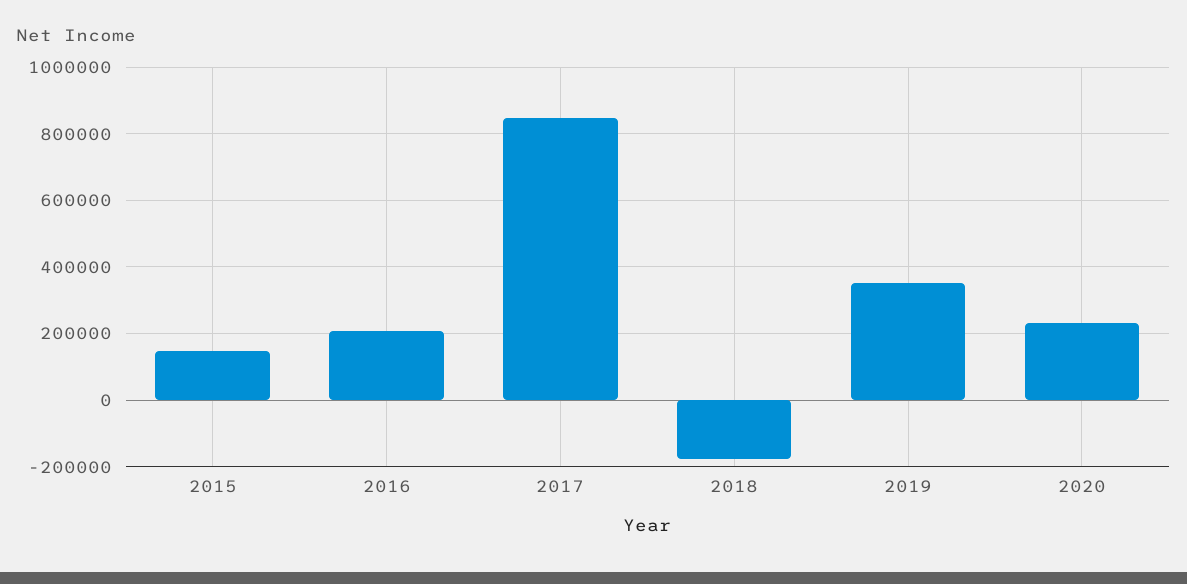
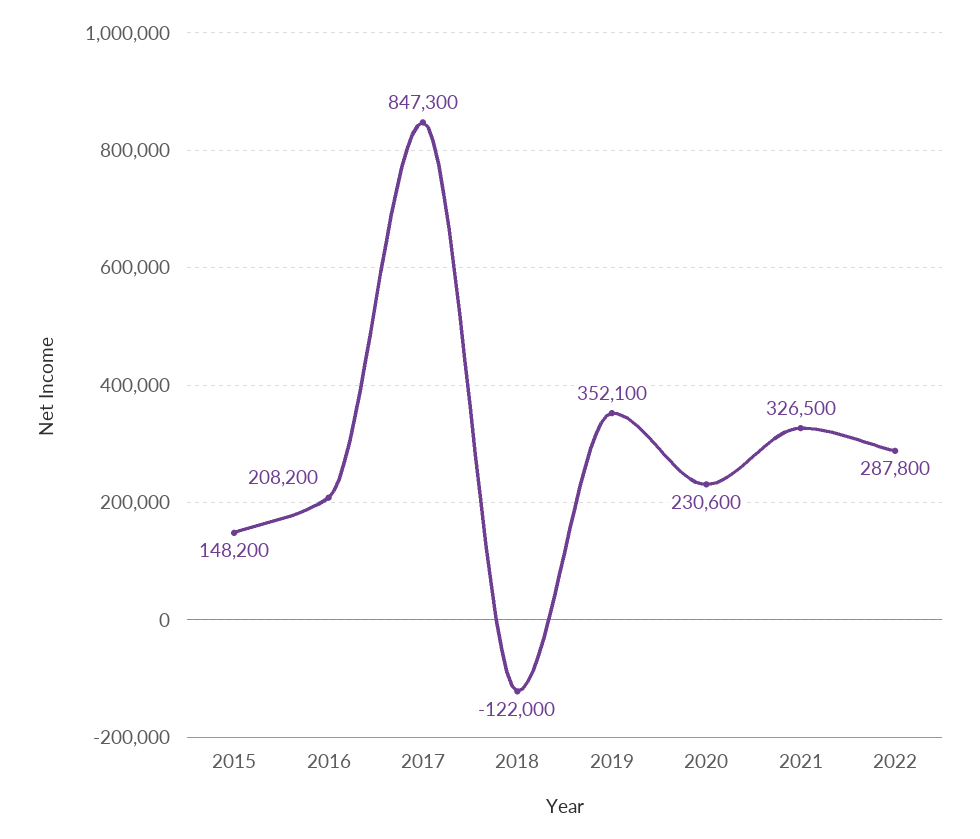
2018: -180000 -> -122000
2021: none -> 326500
2022: none -> 287800

